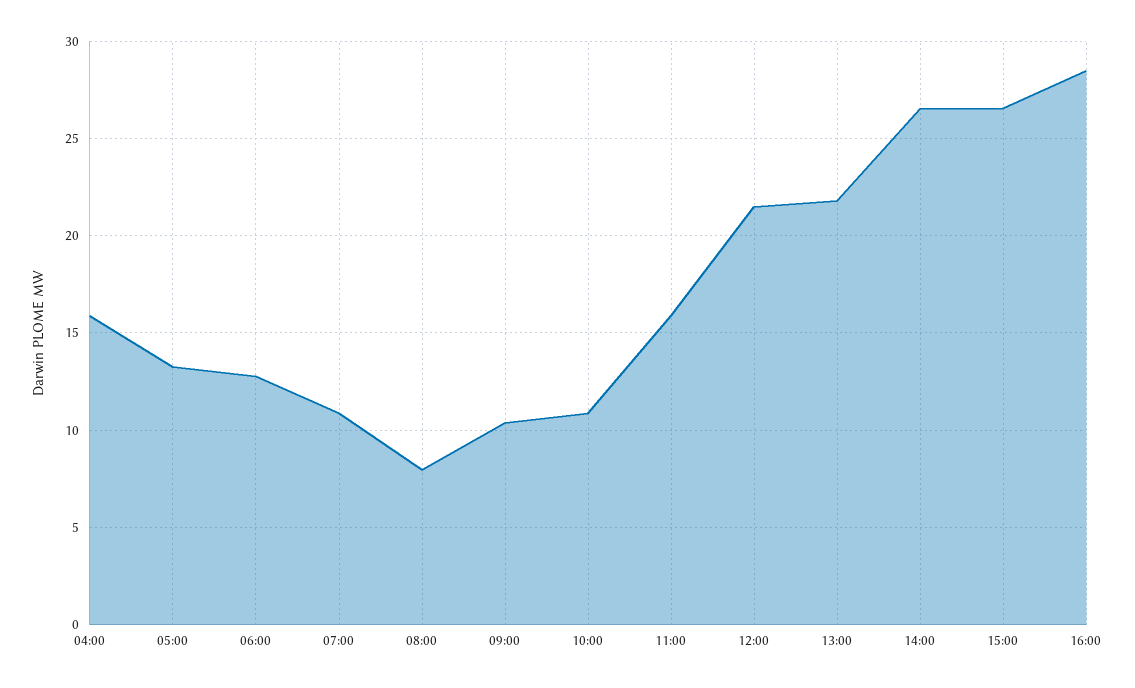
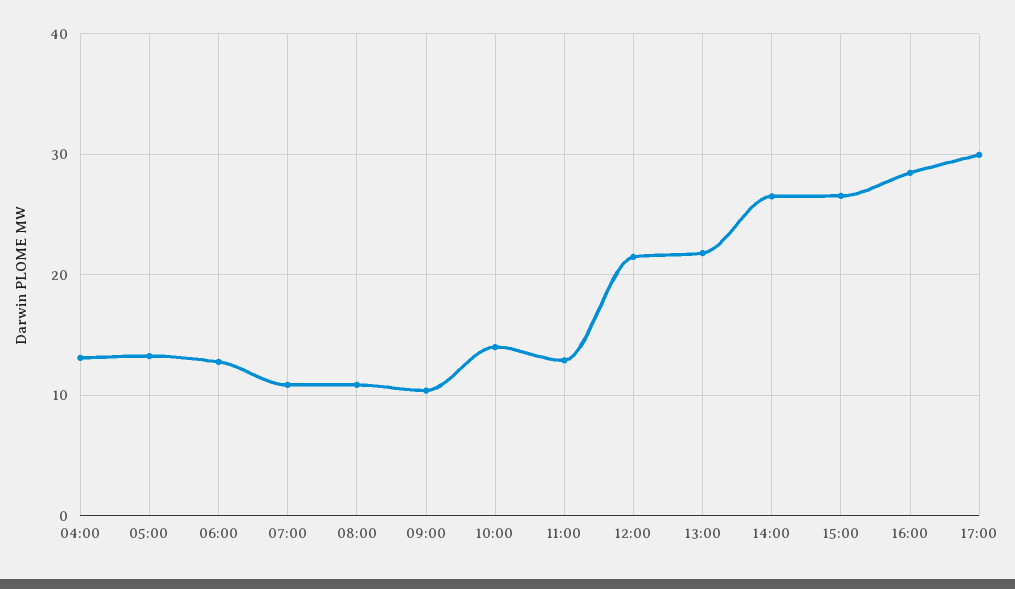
04:00: 16 -> 13
08:00: 8 -> 11
10:00: 11 -> 14
11:00: 16 -> 13
17:00: none -> 30

